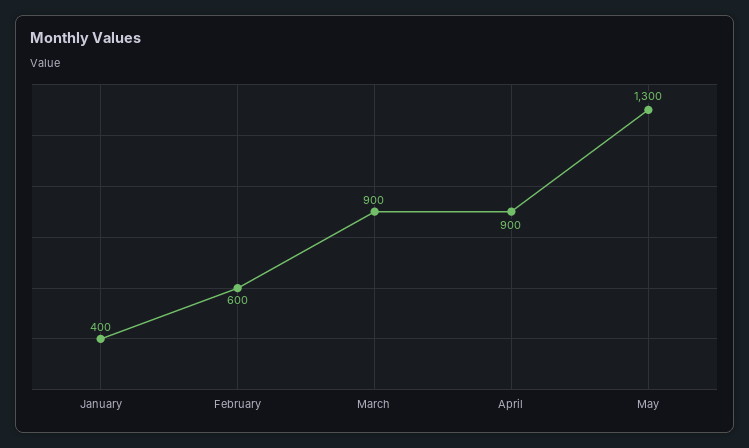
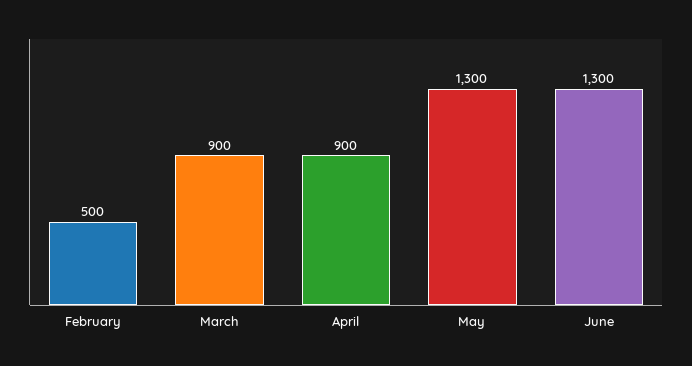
January: 400 -> none
February: 600 -> 500
June: none -> 1300

